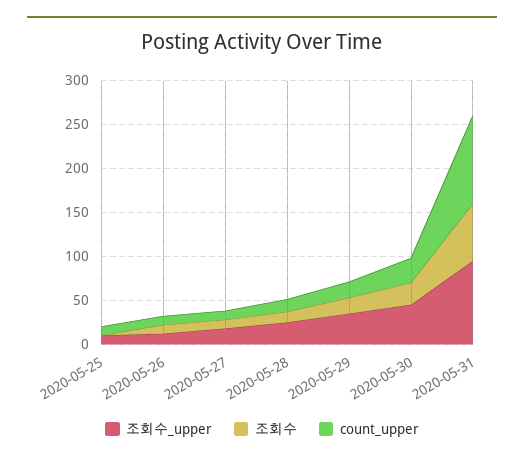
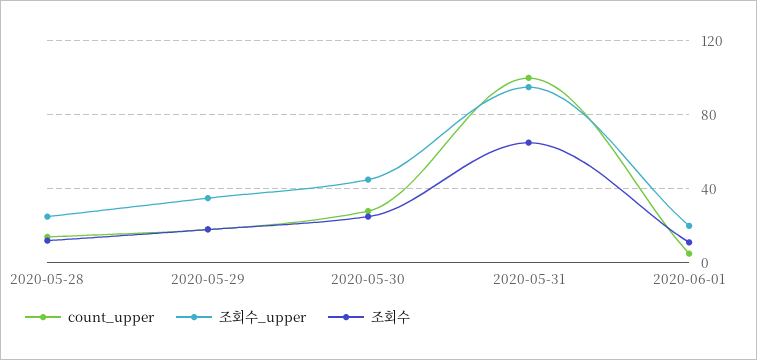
조회수_upper, 2020-05-25: 10 -> none
조회수, 2020-05-25: 0 -> none
count_upper, 2020-05-25: 10 -> none
조회수_upper, 2020-05-26: 10 -> none
조회수, 2020-05-26: 10 -> none
count_upper, 2020-05-26: 10 -> none
조회수_upper, 2020-05-27: 20 -> none
조회수, 2020-05-27: 10 -> none
count_upper, 2020-05-27: 10 -> none
count_upper, 2020-06-01: none -> 5
조회수_upper, 2020-06-01: none -> 20
조회수, 2020-06-01: none -> 10

